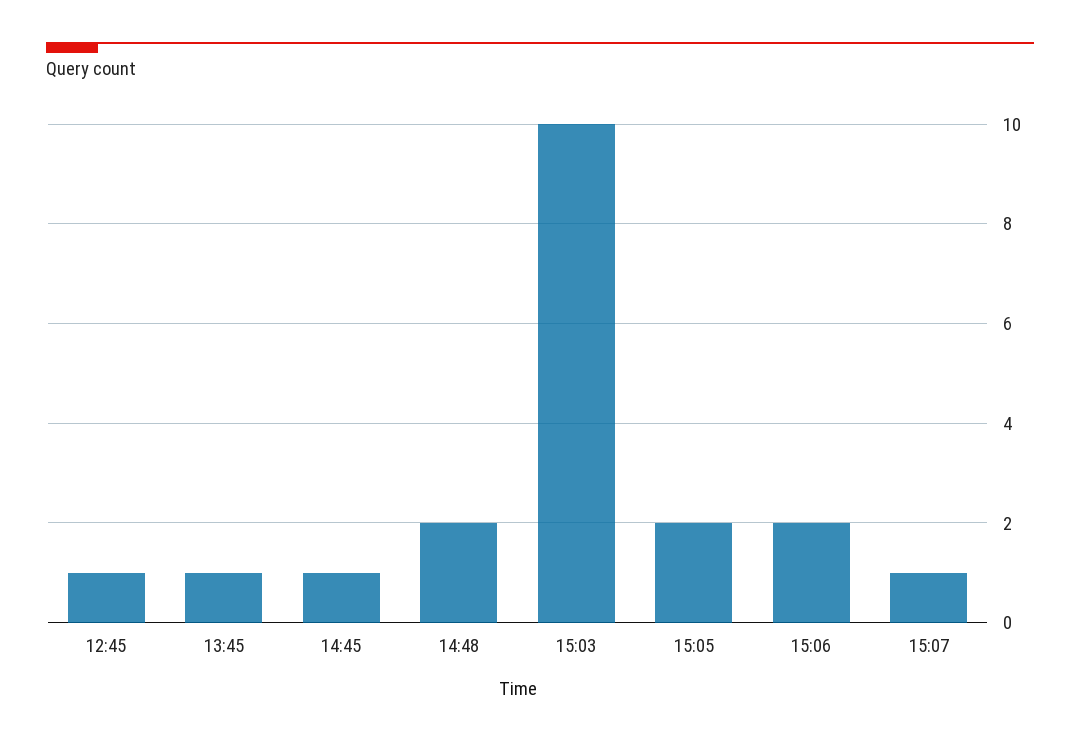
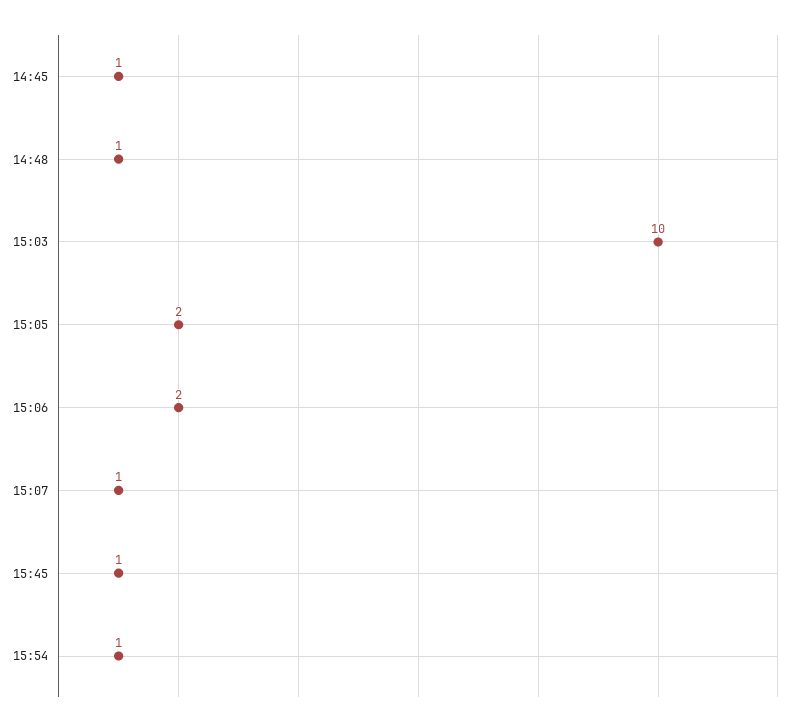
12:45: 1 -> none
13:45: 1 -> none
14:48: 2 -> 1
15:45: none -> 1
15:54: none -> 1

